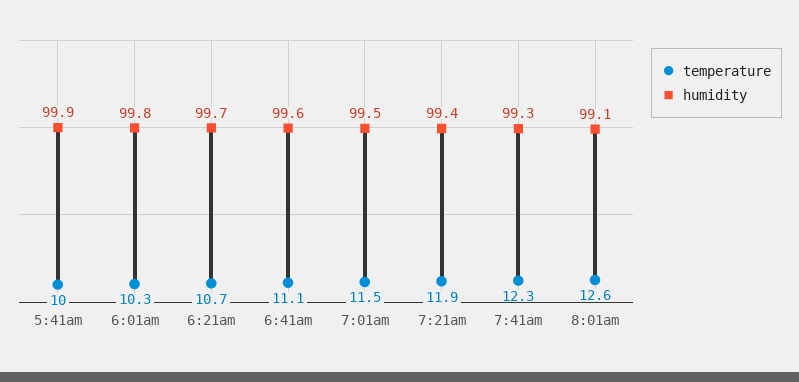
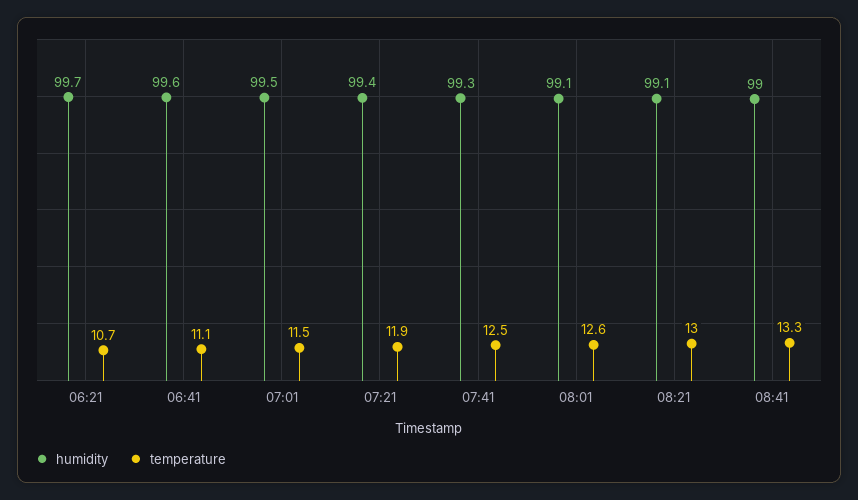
temperature, 5:41am: 10 -> none
humidity, 5:41am: 99.9 -> none
temperature, 6:01am: 10.3 -> none
humidity, 6:01am: 99.8 -> none
temperature, 7:41am: 12.3 -> 12.5
humidity, 08:21: none -> 99.1
temperature, 08:21: none -> 13
humidity, 08:41: none -> 99
temperature, 08:41: none -> 13.3

